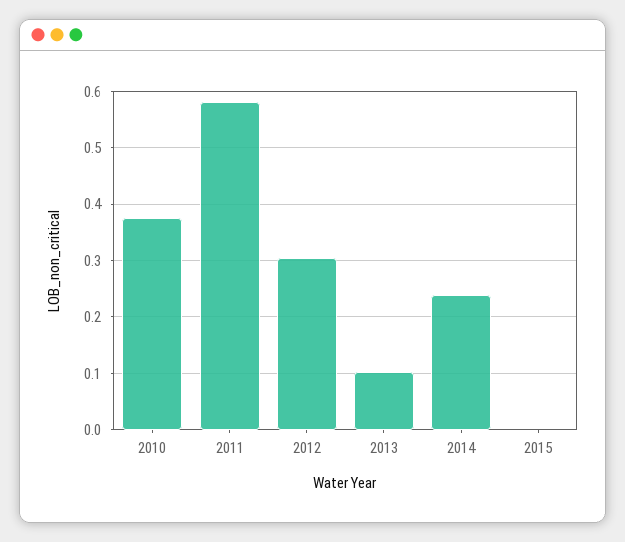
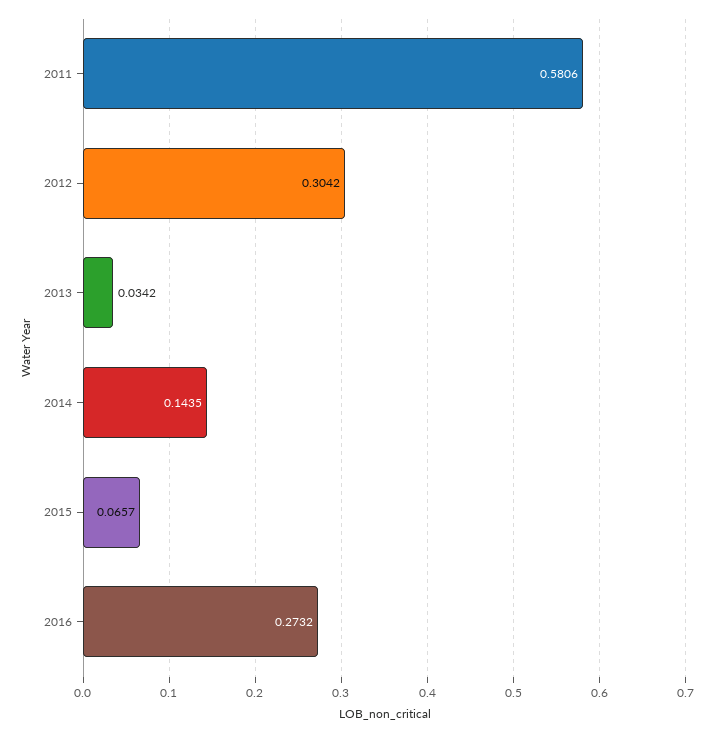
2010: 0.38 -> none
2013: 0.1 -> 0.0342
2014: 0.24 -> 0.1435
2015: 0 -> 0.0657
2016: none -> 0.2732

